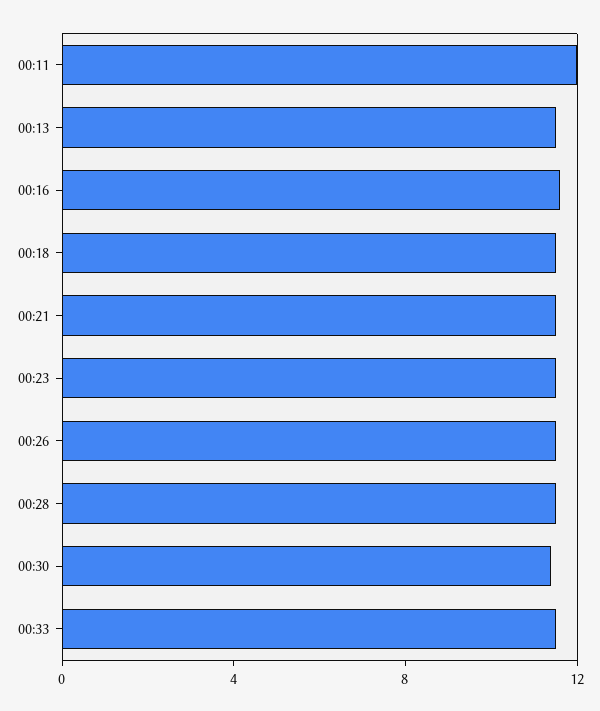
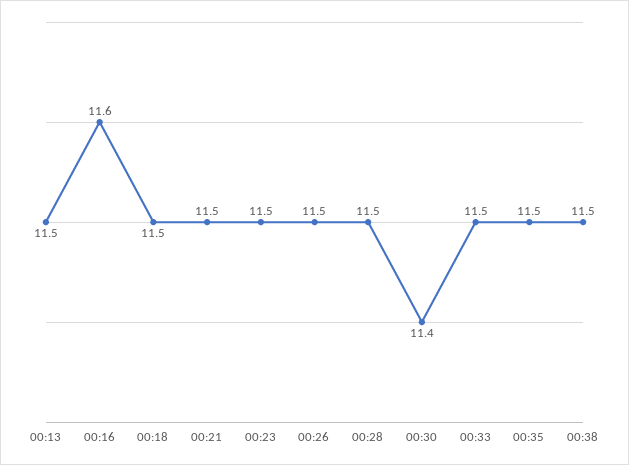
00:11: 12 -> none
00:35: none -> 11.5
00:38: none -> 11.5

